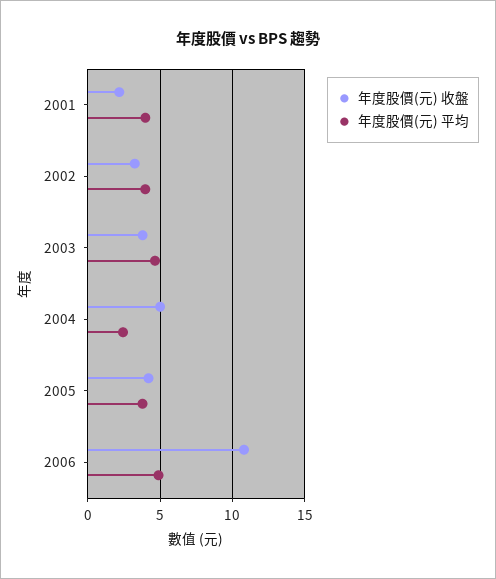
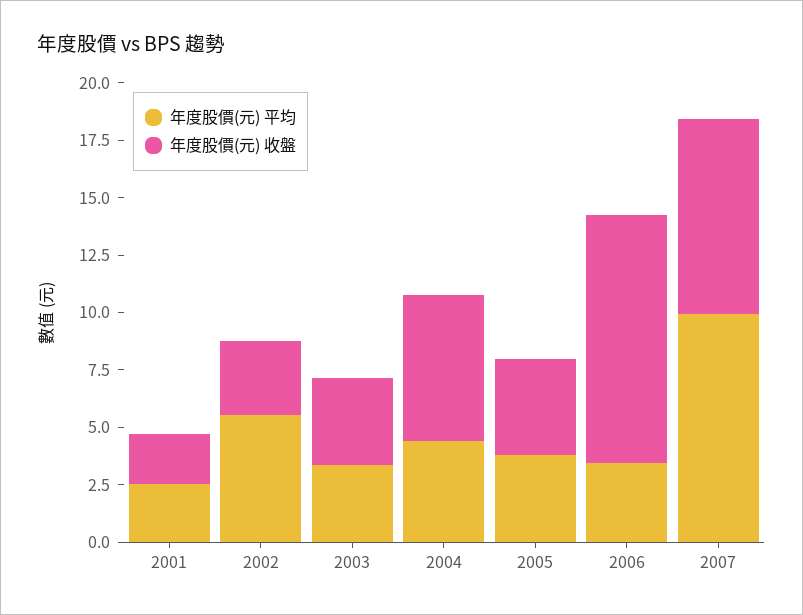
年度股價(元) 平均, 2001: 4 -> 2.5
年度股價(元) 平均, 2002: 4 -> 5.5
年度股價(元) 平均, 2003: 4.5 -> 3.5
年度股價(元) 收盤, 2004: 5 -> 6.5
年度股價(元) 平均, 2004: 2.5 -> 4.5
年度股價(元) 平均, 2006: 5 -> 3.5
年度股價(元) 平均, 2007: none -> 10
年度股價(元) 收盤, 2007: none -> 8.5

